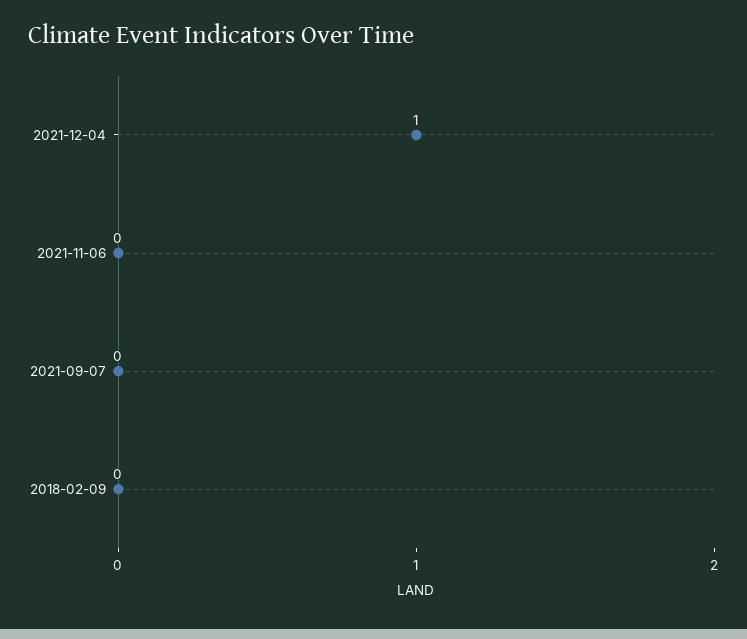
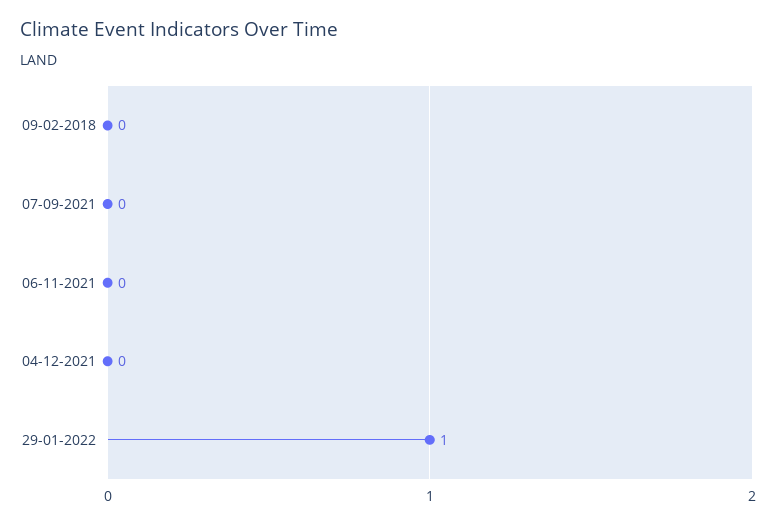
2021-12-04: 1 -> 0
29-01-2022: none -> 1

